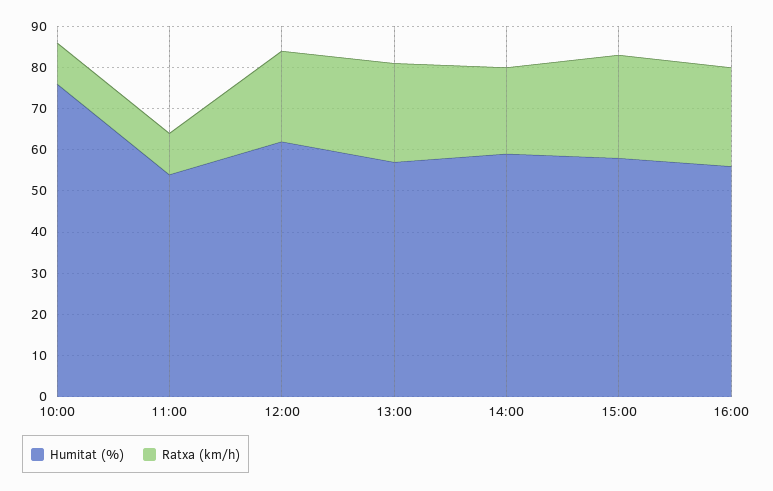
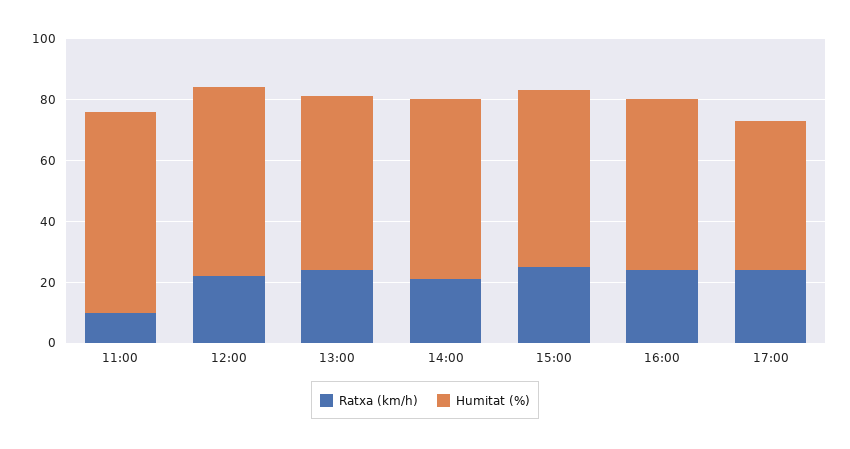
Humitat (%), 10:00: 75 -> none
Ratxa (km/h), 10:00: 10 -> none
Humitat (%), 11:00: 55 -> 65
Ratxa (km/h), 17:00: none -> 25
Humitat (%), 17:00: none -> 50

